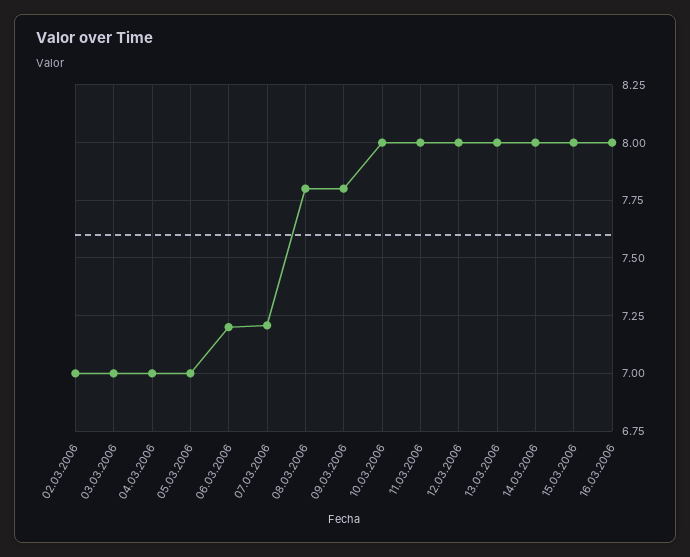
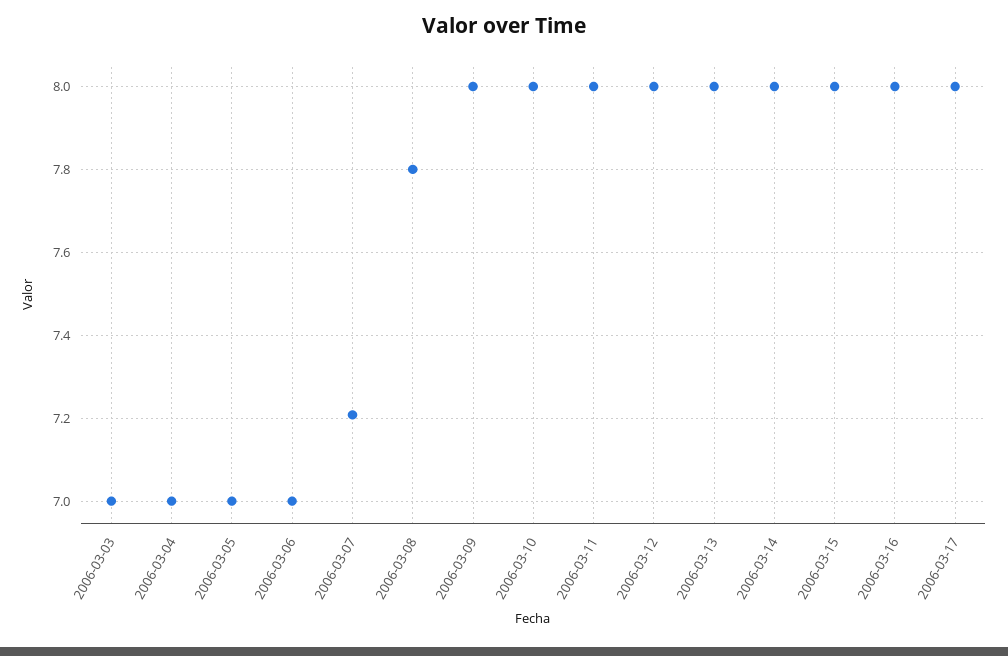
02.03.2006: 7 -> none
06.03.2006: 7.2 -> 7
09.03.2006: 7.8 -> 8
2006-03-17: none -> 8

